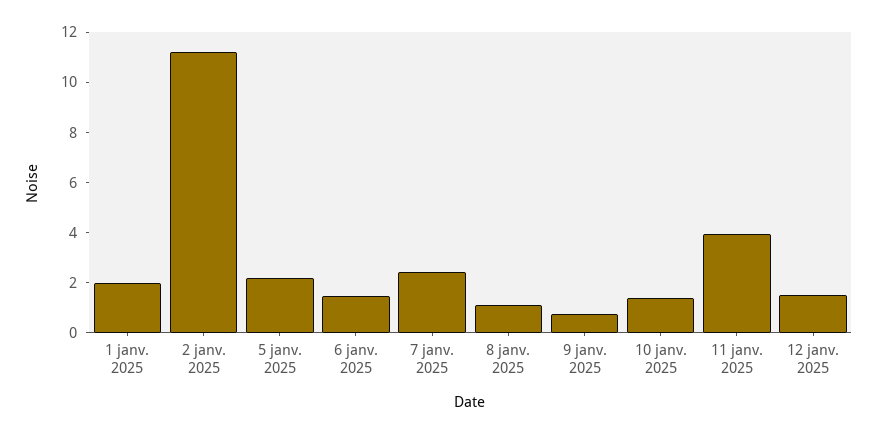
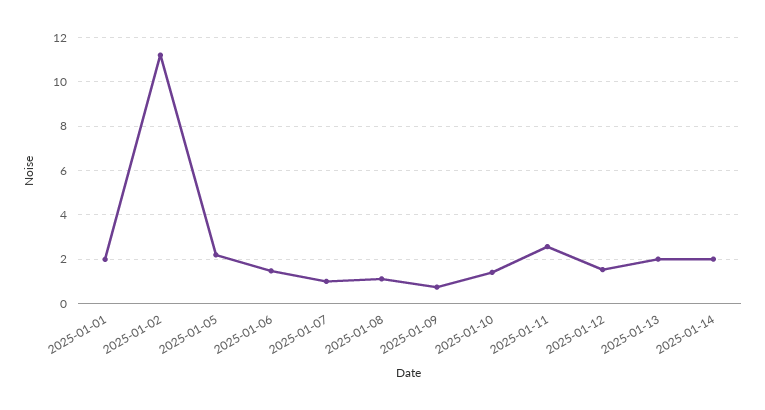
7 janv. 2025: 2.5 -> 1
11 janv. 2025: 4 -> 2.5
2025-01-13: none -> 2
2025-01-14: none -> 2

